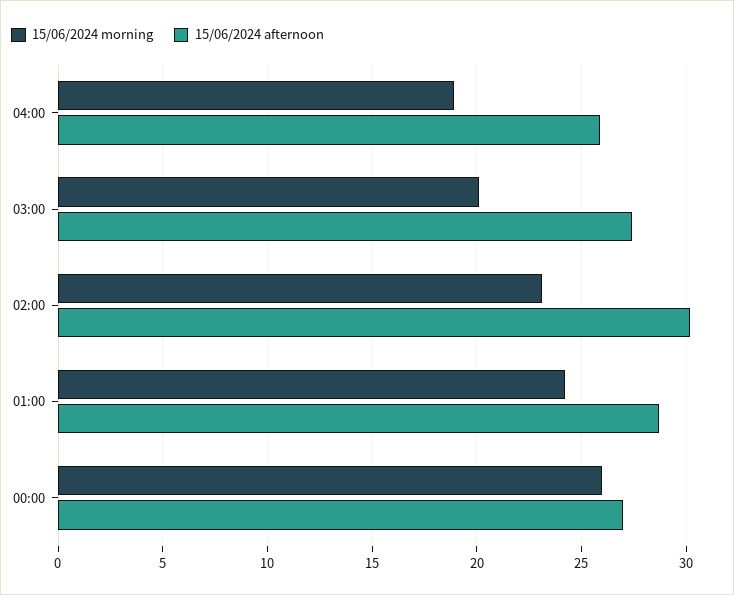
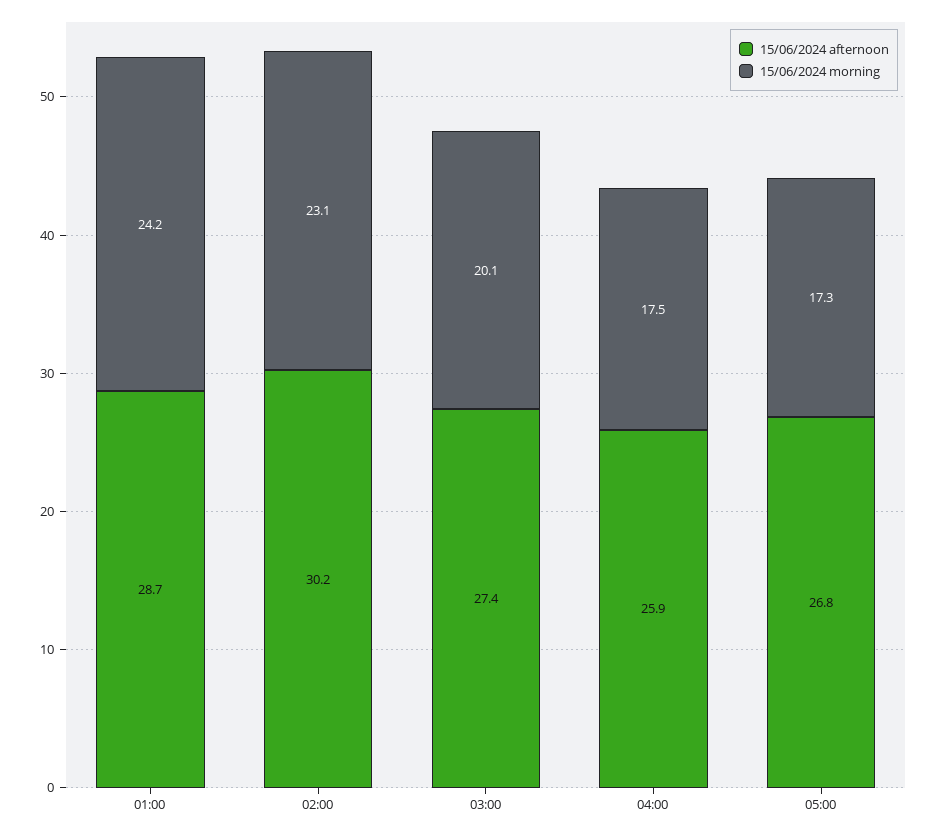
15/06/2024 morning, 04:00: 19 -> 17.5
15/06/2024 morning, 00:00: 26 -> none
15/06/2024 afternoon, 00:00: 27 -> none
15/06/2024 afternoon, 05:00: none -> 26.8
15/06/2024 morning, 05:00: none -> 17.3

